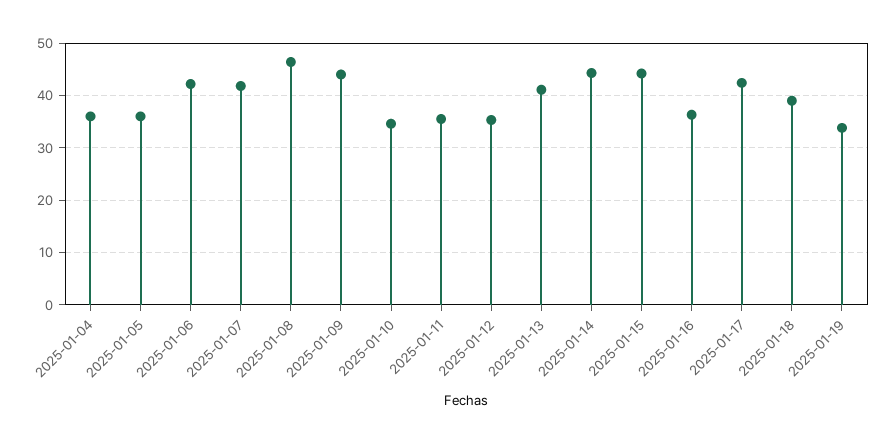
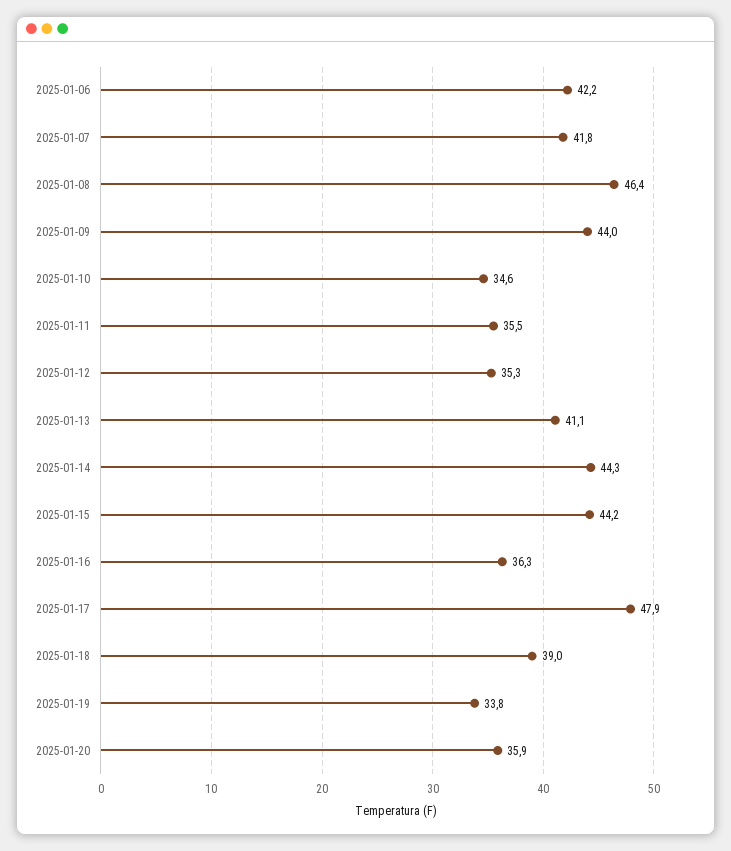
2025-01-04: 36 -> none
2025-01-05: 36 -> none
2025-01-17: 42 -> 47.9
2025-01-20: none -> 35.9

